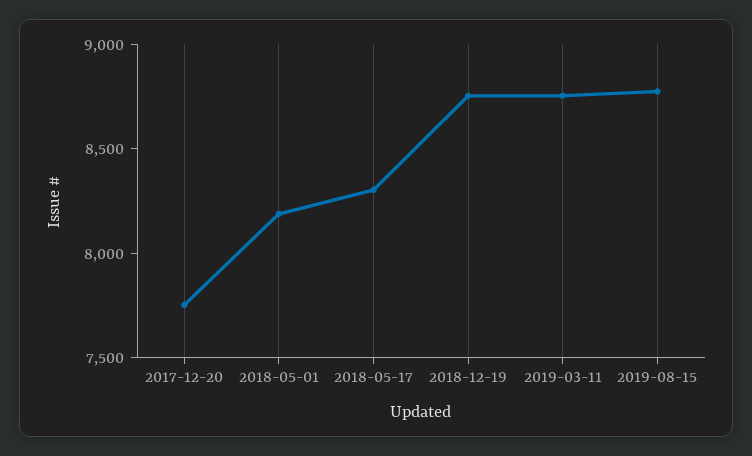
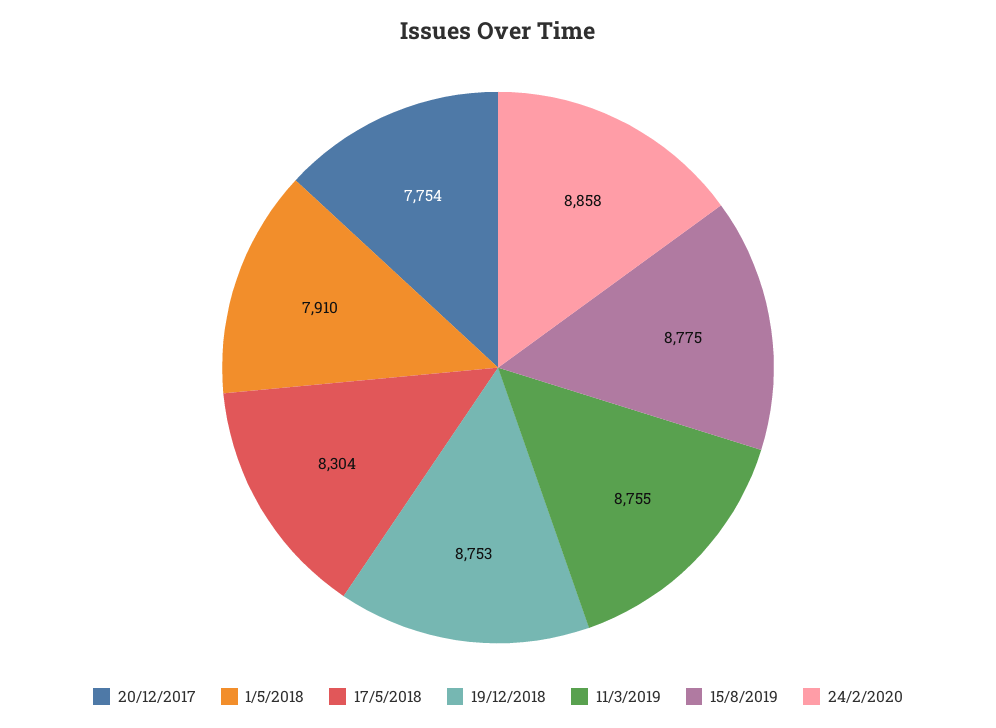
2018-05-01: 8200 -> 7910
24/2/2020: none -> 8858

